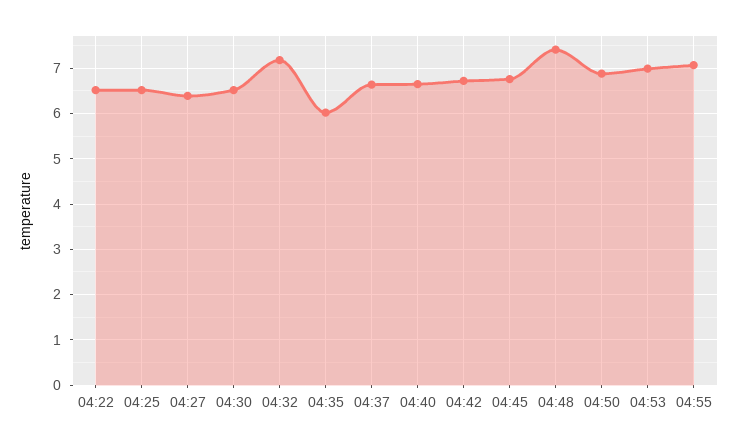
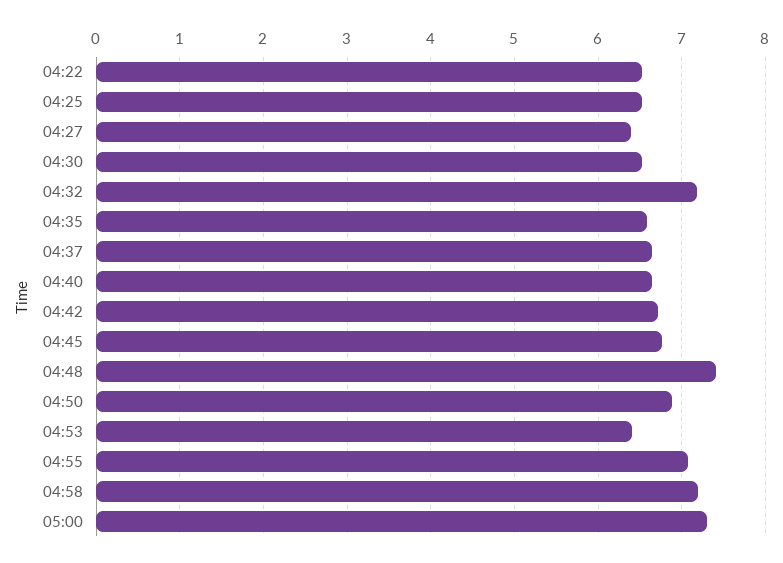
04:35: 6 -> 6.6
04:53: 7 -> 6.4
04:58: none -> 7.2
05:00: none -> 7.3

